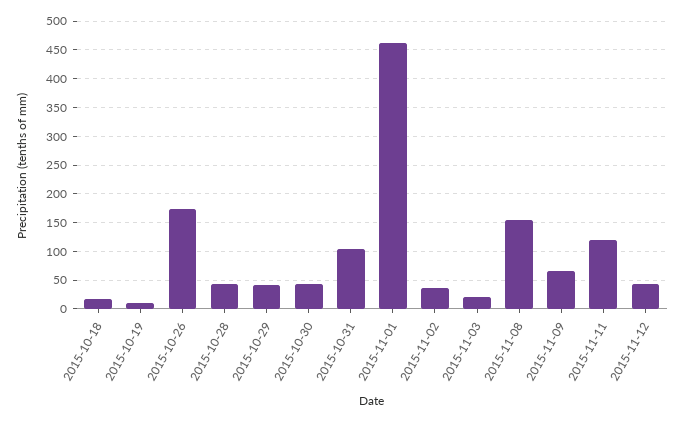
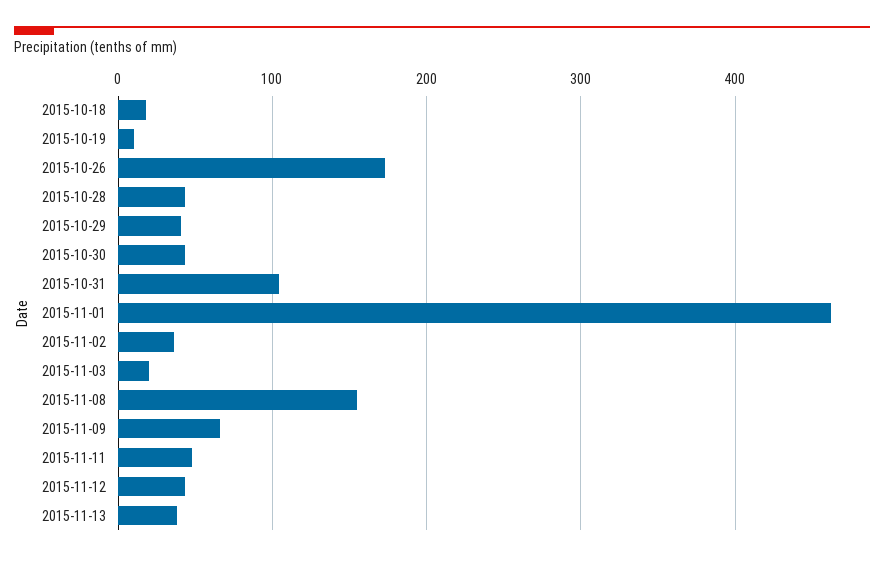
2015-11-11: 125 -> 50
2015-11-13: none -> 40

